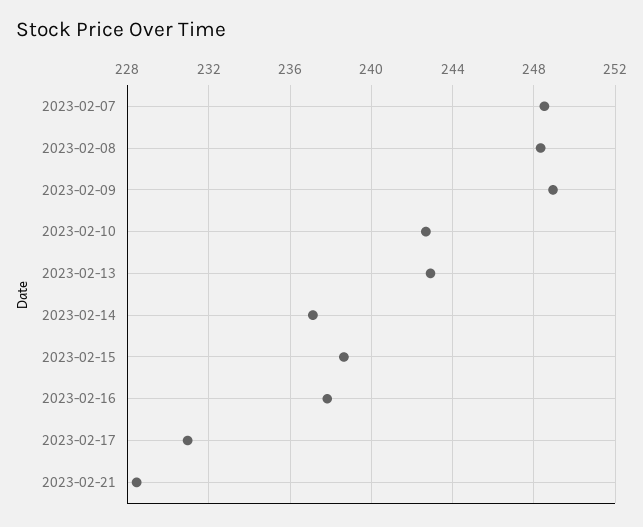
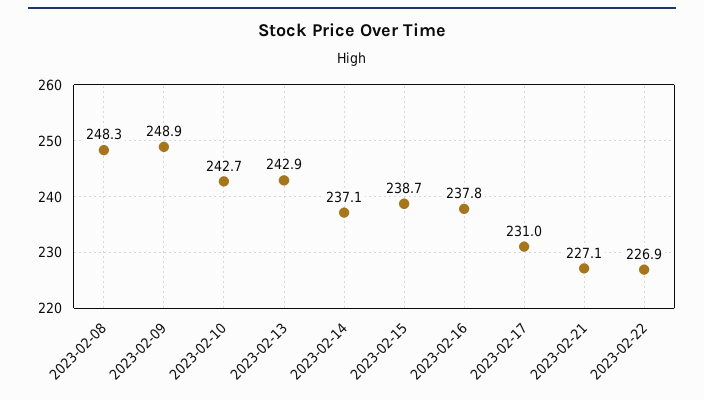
2023-02-07: 248.5 -> none
2023-02-21: 228.5 -> 227.1
2023-02-22: none -> 226.9

